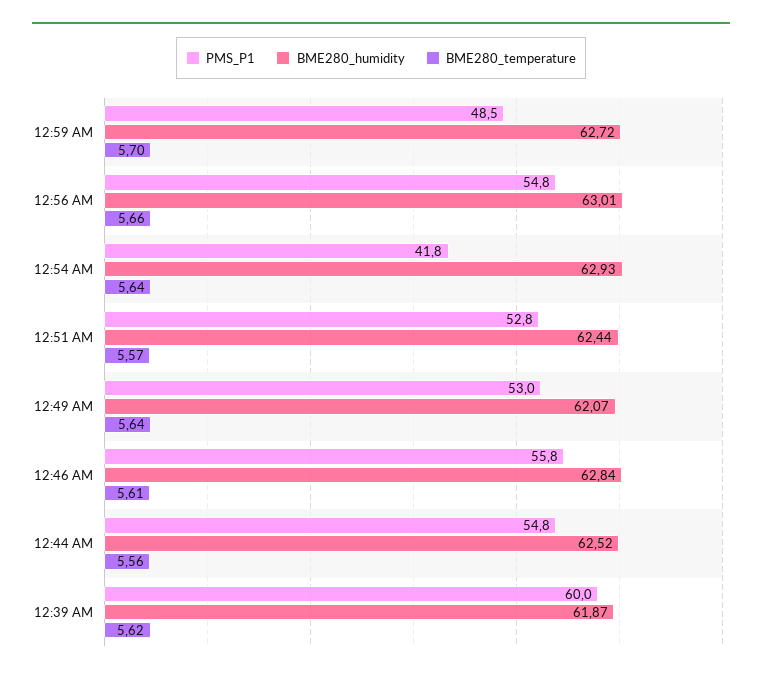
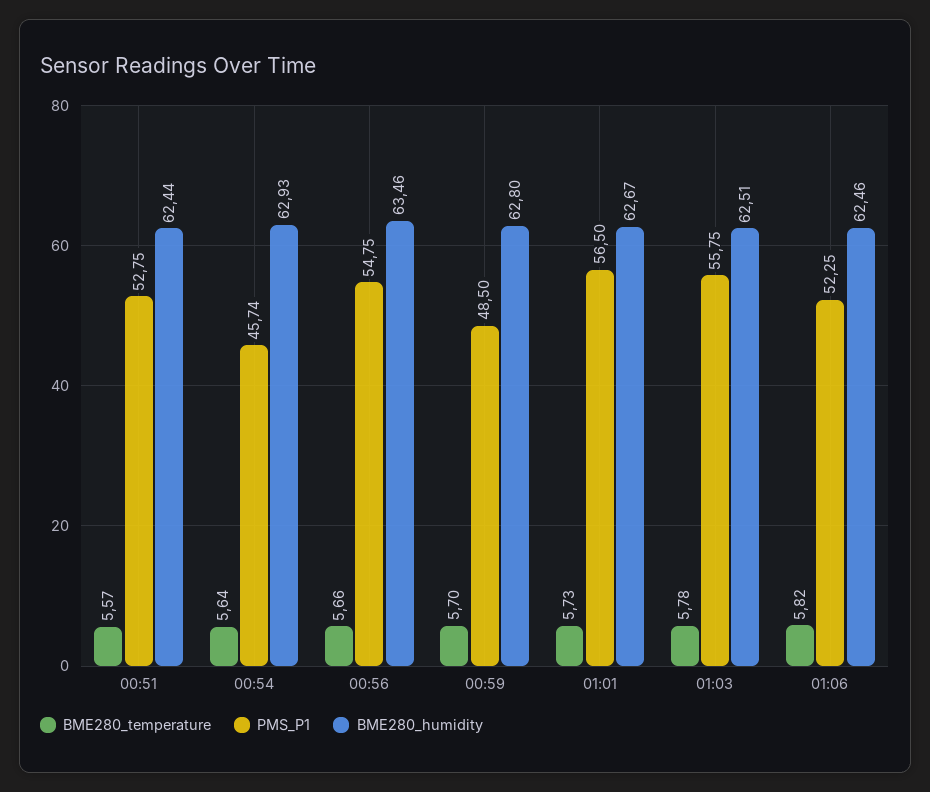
BME280_humidity, 12:59 AM: 62.72 -> 62.8
BME280_humidity, 12:56 AM: 63.01 -> 63.46
PMS_P1, 12:54 AM: 41.8 -> 45.74
PMS_P1, 12:49 AM: 53 -> none
BME280_humidity, 12:49 AM: 62.07 -> none
BME280_temperature, 12:49 AM: 5.64 -> none
PMS_P1, 12:46 AM: 55.8 -> none
BME280_humidity, 12:46 AM: 62.84 -> none
BME280_temperature, 12:46 AM: 5.61 -> none
PMS_P1, 12:44 AM: 54.8 -> none
BME280_humidity, 12:44 AM: 62.52 -> none
BME280_temperature, 12:44 AM: 5.56 -> none
PMS_P1, 12:39 AM: 60 -> none
BME280_humidity, 12:39 AM: 61.87 -> none
BME280_temperature, 12:39 AM: 5.62 -> none
BME280_temperature, 01:01: none -> 5.73
PMS_P1, 01:01: none -> 56.5
BME280_humidity, 01:01: none -> 62.67
BME280_temperature, 01:03: none -> 5.78
PMS_P1, 01:03: none -> 55.75
BME280_humidity, 01:03: none -> 62.51
BME280_temperature, 01:06: none -> 5.82
PMS_P1, 01:06: none -> 52.25
BME280_humidity, 01:06: none -> 62.46

